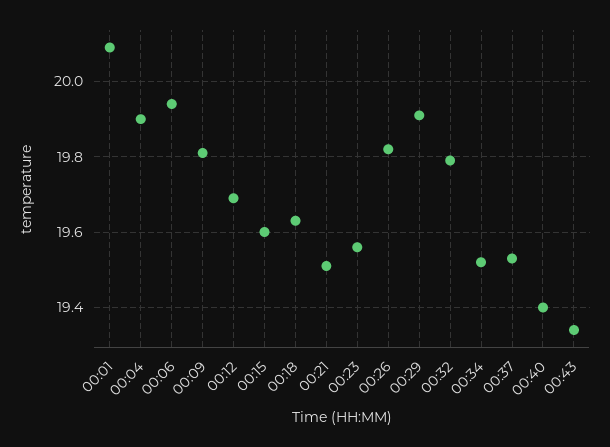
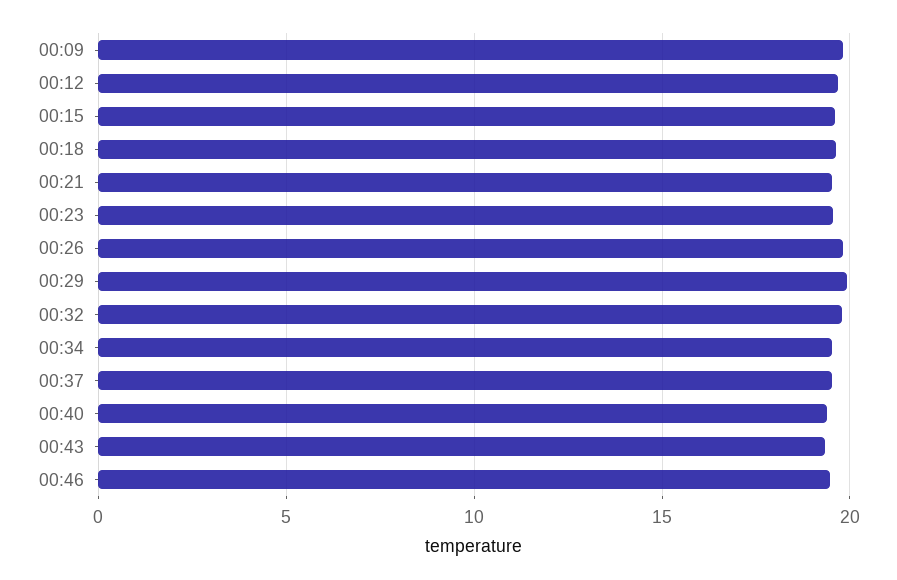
00:01: 20.1 -> none
00:04: 19.9 -> none
00:06: 19.95 -> none
00:46: none -> 19.5

